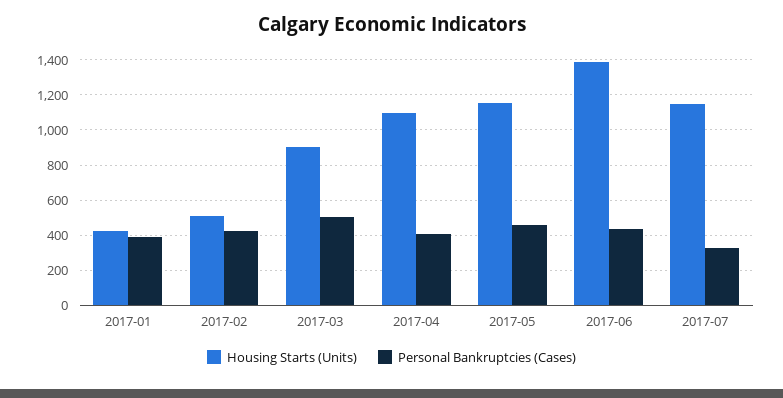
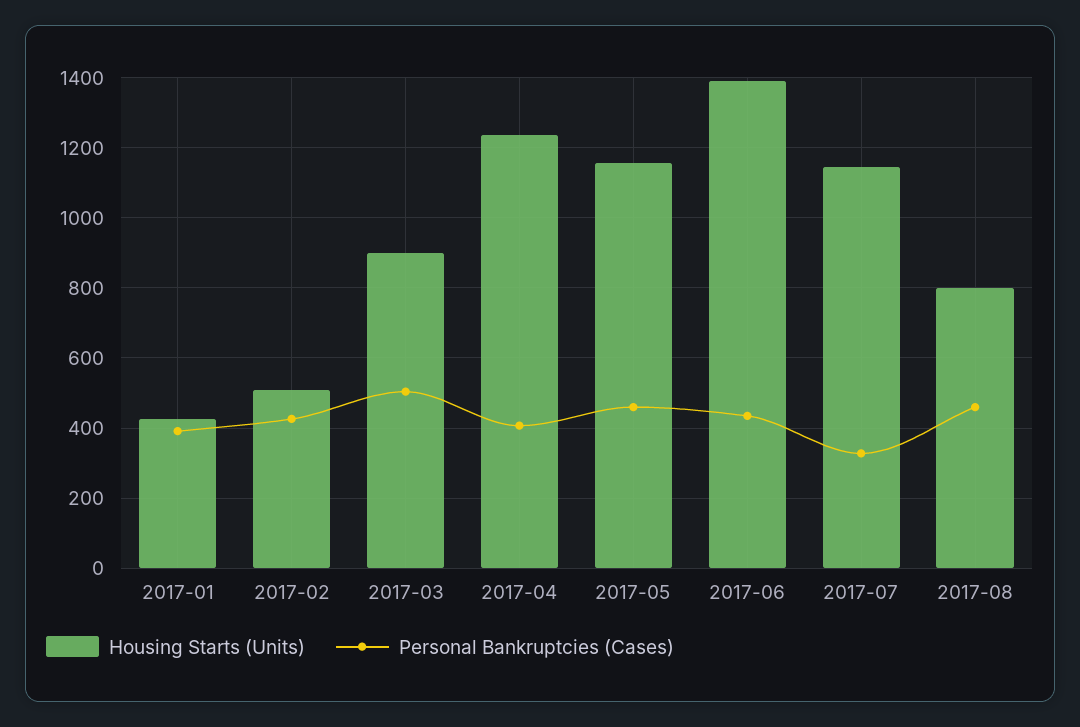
Housing Starts (Units), 2017-04: 1100 -> 1240
Housing Starts (Units), 2017-08: none -> 800
Personal Bankruptcies (Cases), 2017-08: none -> 460

